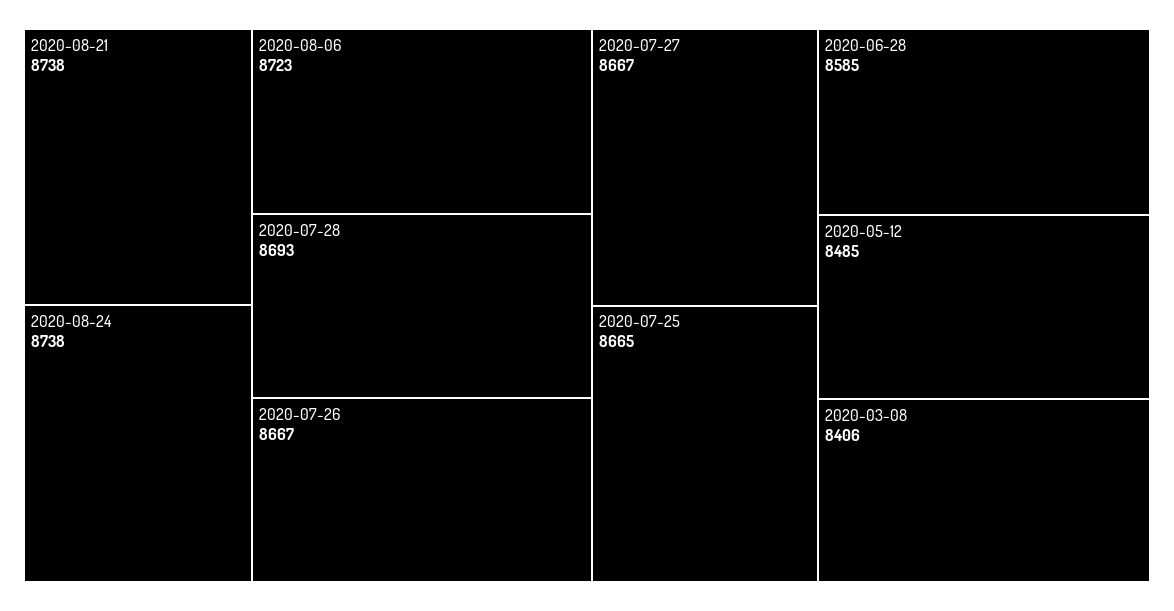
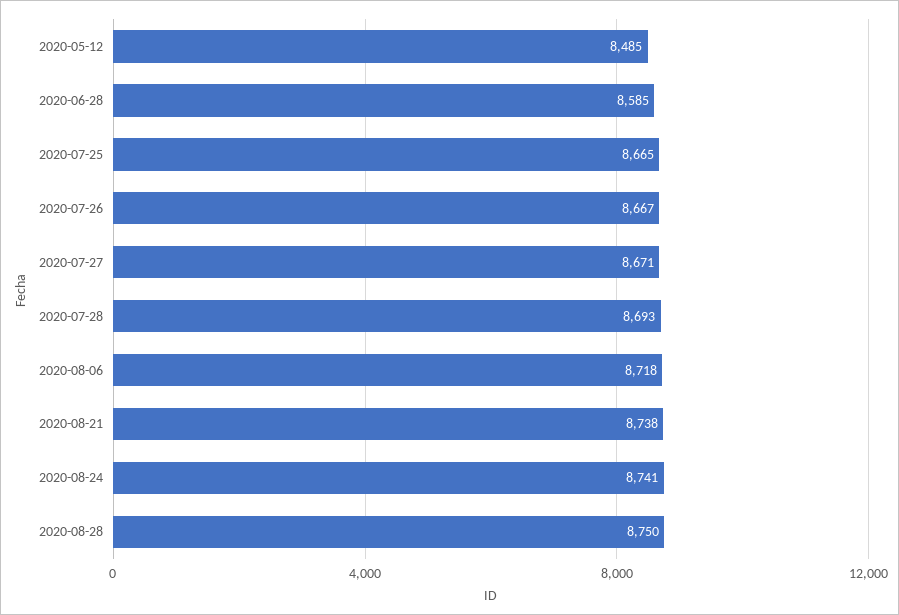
2020-08-24: 8738 -> 8741
2020-08-06: 8723 -> 8718
2020-07-27: 8667 -> 8671
2020-03-08: 8406 -> none
2020-08-28: none -> 8750

